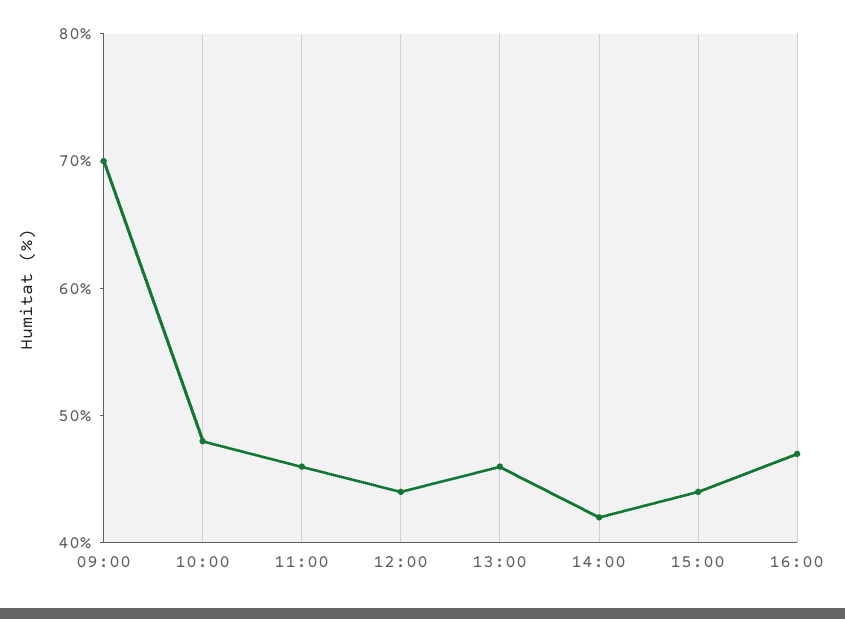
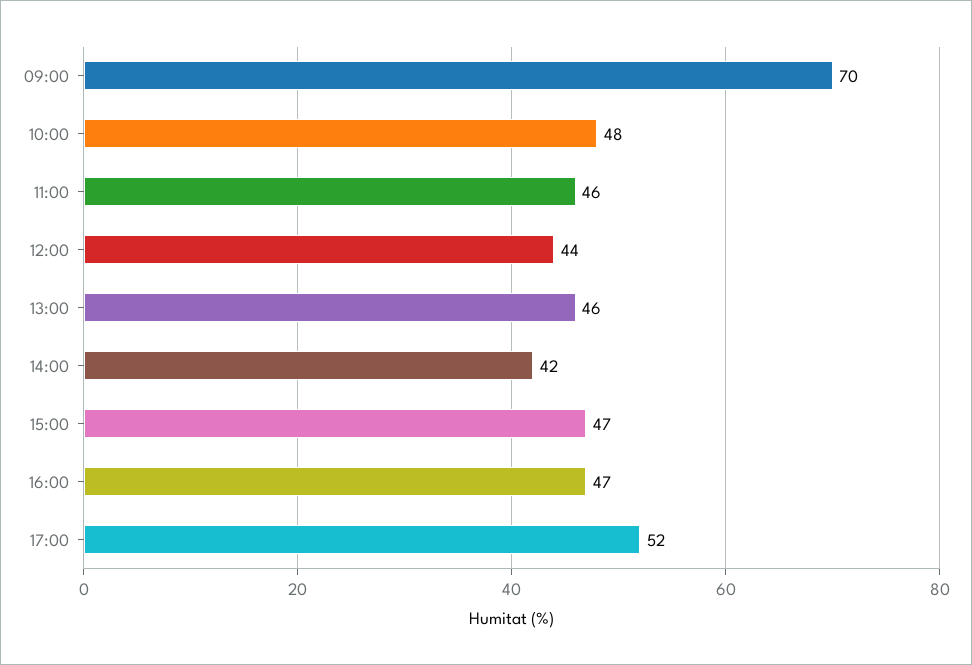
15:00: 44 -> 47
17:00: none -> 52

